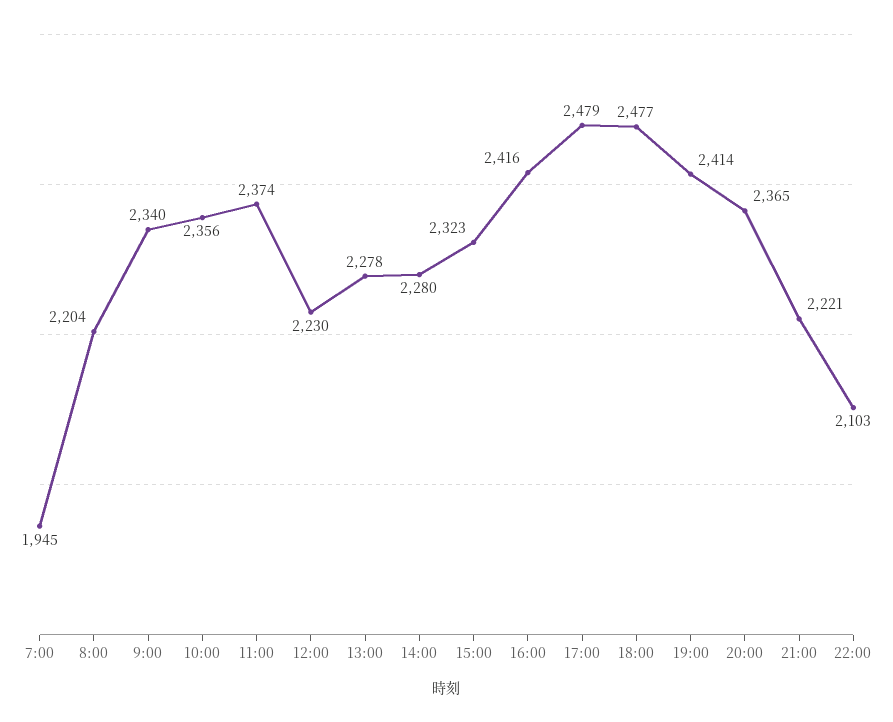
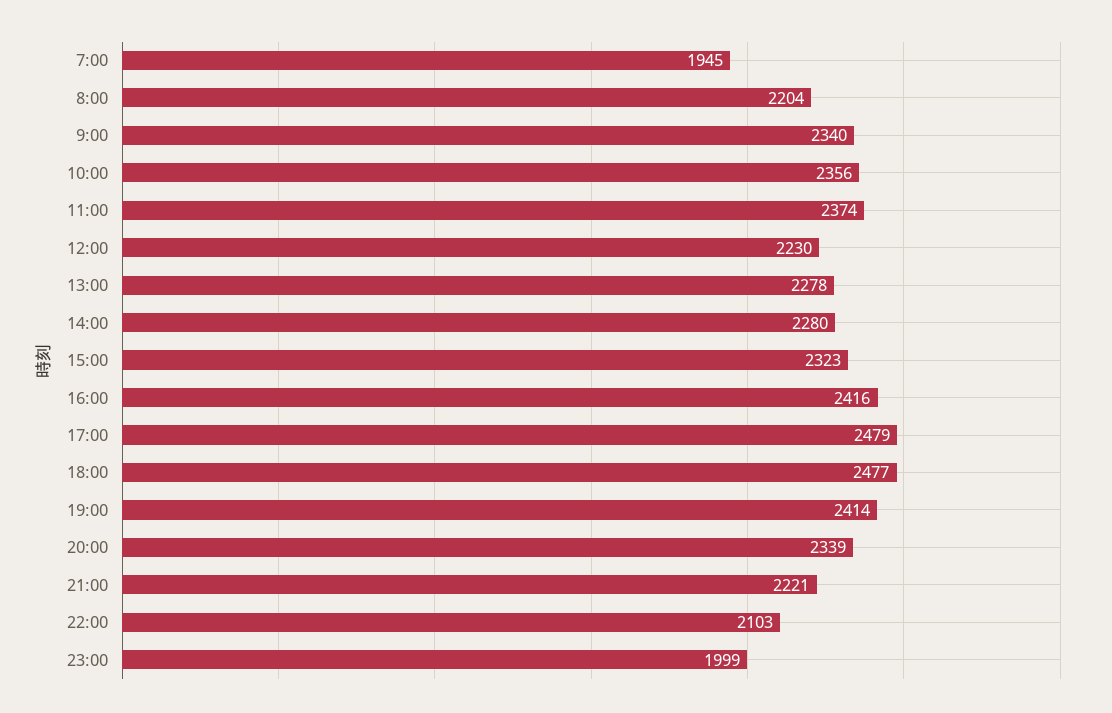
20:00: 2365 -> 2339
23:00: none -> 1999

